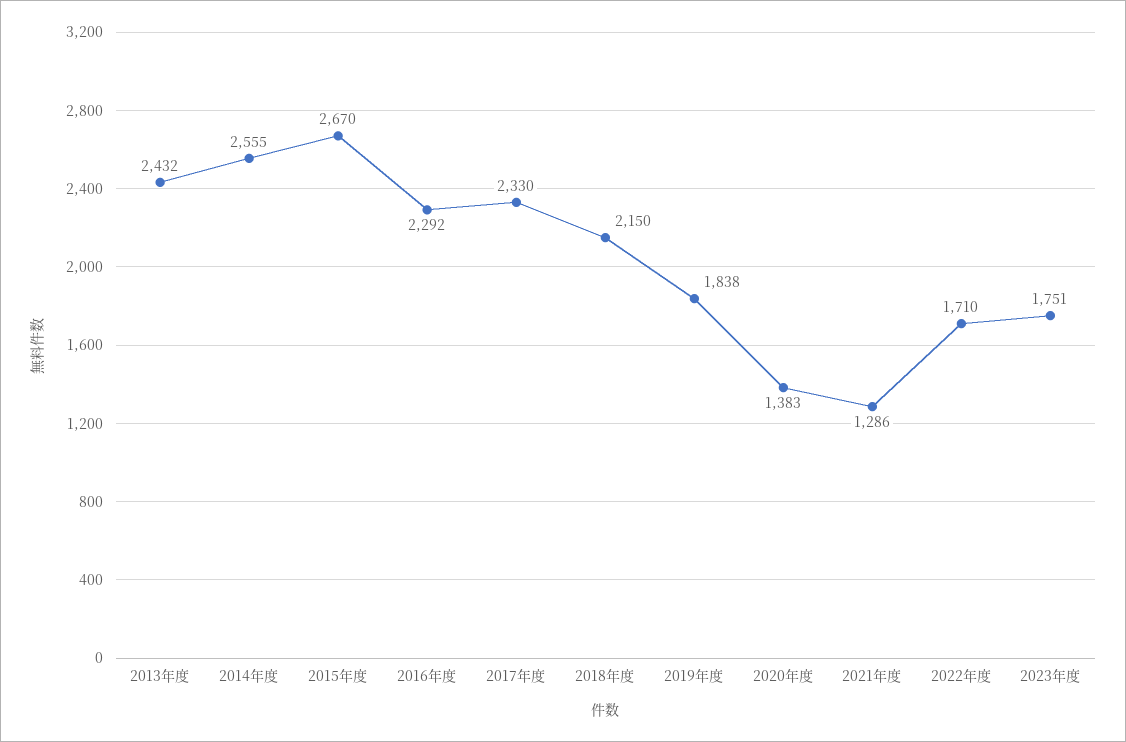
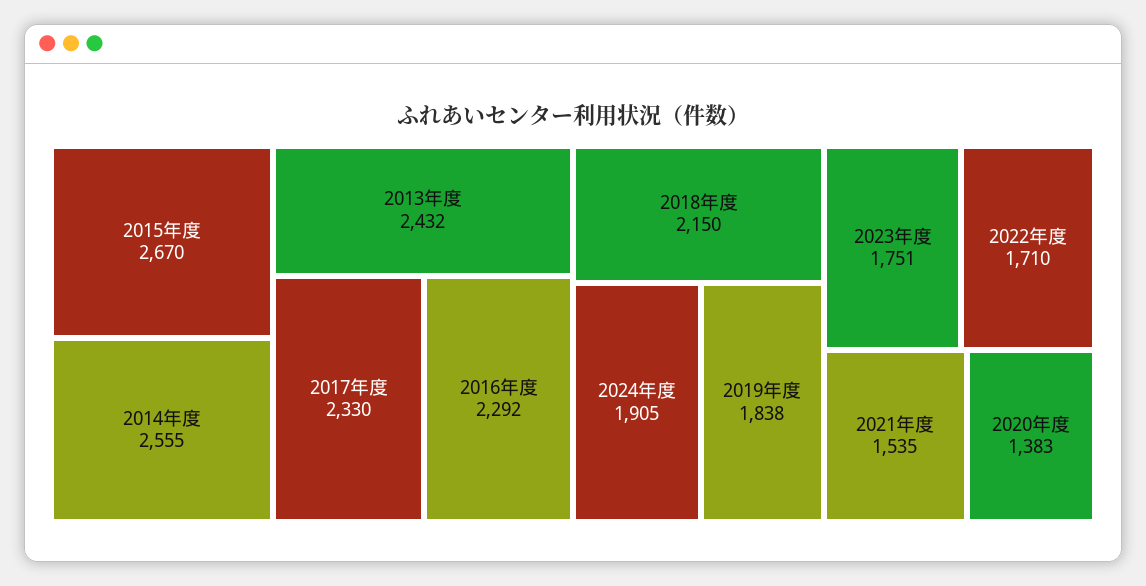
2021年度: 1286 -> 1535
2024年度: none -> 1905

